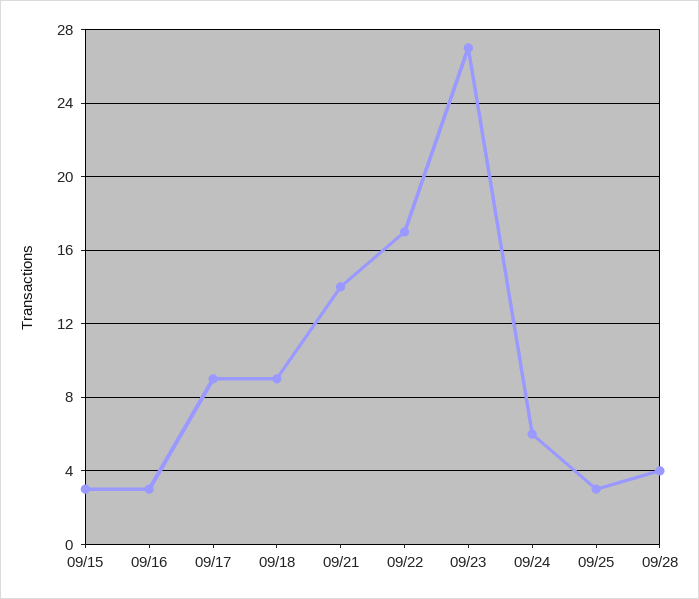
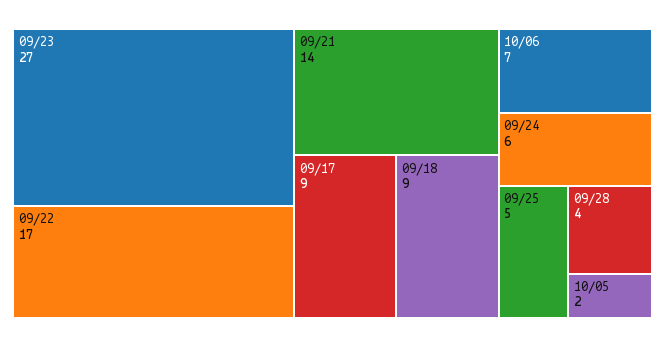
09/15: 3 -> none
09/16: 3 -> none
09/25: 3 -> 5
10/06: none -> 7
10/05: none -> 2

